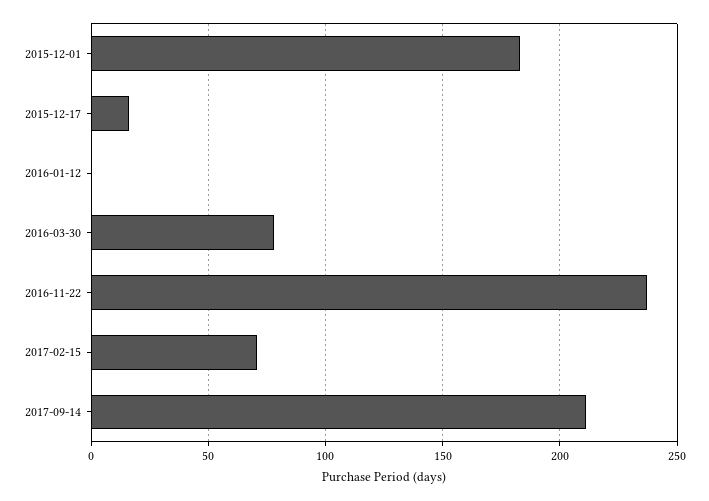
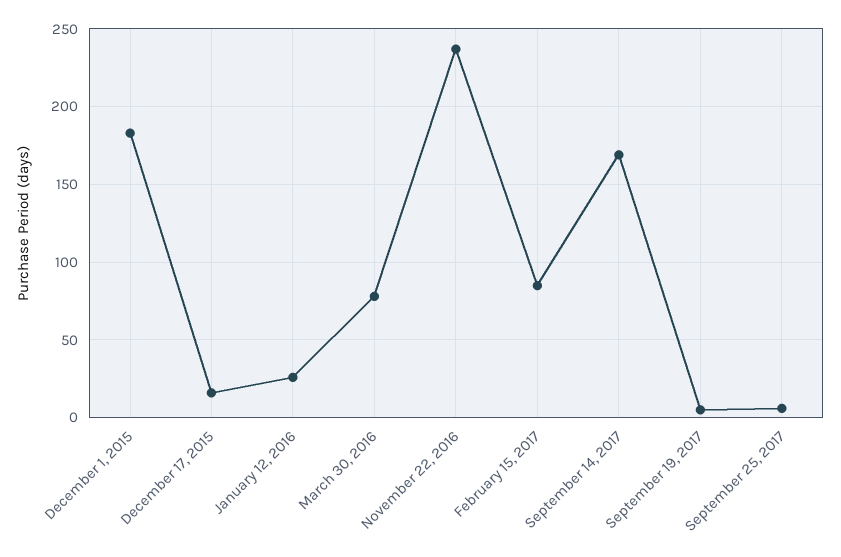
2016-01-12: 0 -> 25
2017-02-15: 70 -> 85
2017-09-14: 210 -> 170
September 19, 2017: none -> 5
September 25, 2017: none -> 5

